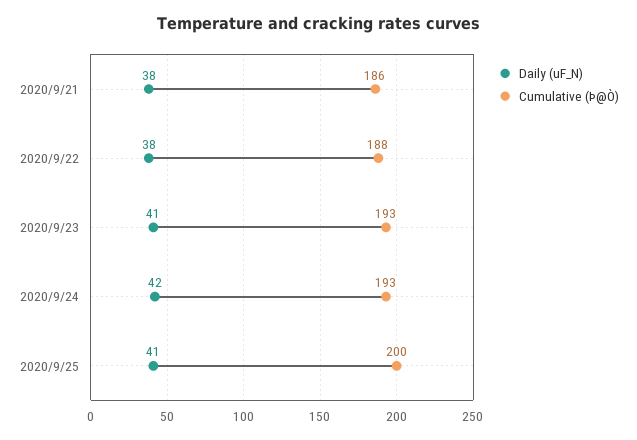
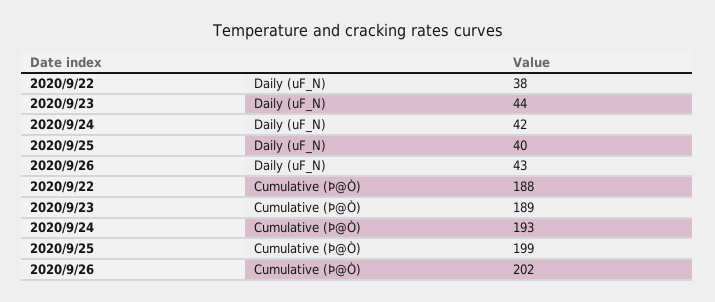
Daily (uF_N), 2020/9/21: 38 -> none
Cumulative (Þ@Ò), 2020/9/21: 186 -> none
Daily (uF_N), 2020/9/23: 41 -> 44
Cumulative (Þ@Ò), 2020/9/23: 193 -> 189
Daily (uF_N), 2020/9/25: 41 -> 40
Cumulative (Þ@Ò), 2020/9/25: 200 -> 199
Daily (uF_N), 2020/9/26: none -> 43
Cumulative (Þ@Ò), 2020/9/26: none -> 202

